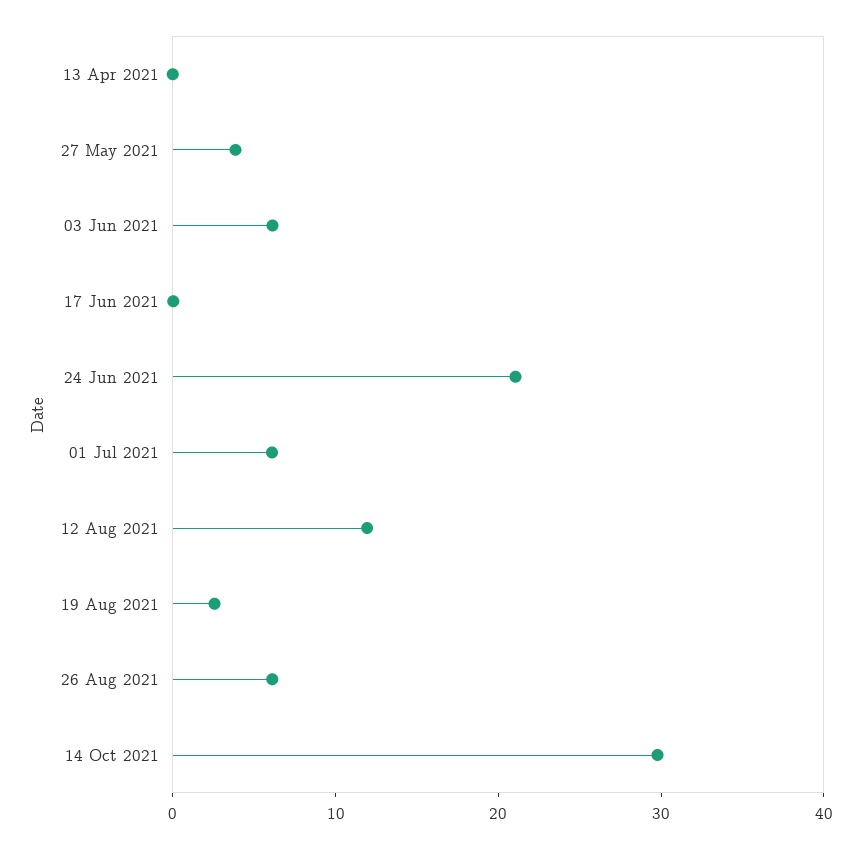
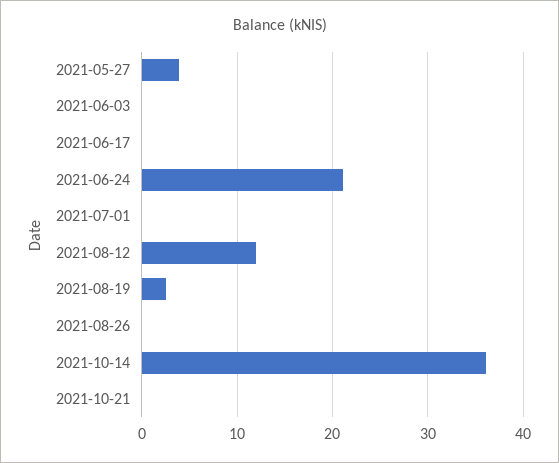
13 Apr 2021: 0 -> none
03 Jun 2021: 6 -> 0
01 Jul 2021: 6 -> 0
26 Aug 2021: 6 -> 0
14 Oct 2021: 30 -> 36
2021-10-21: none -> 0

